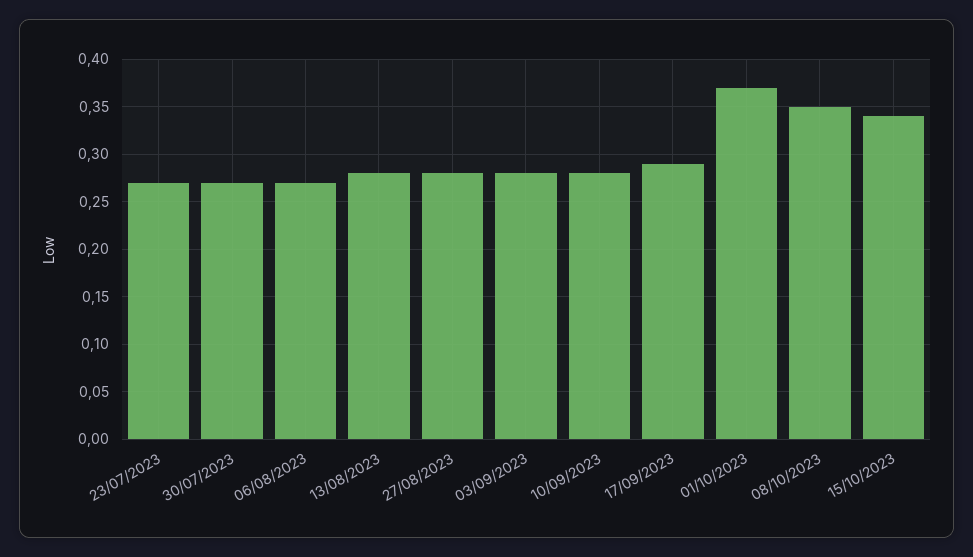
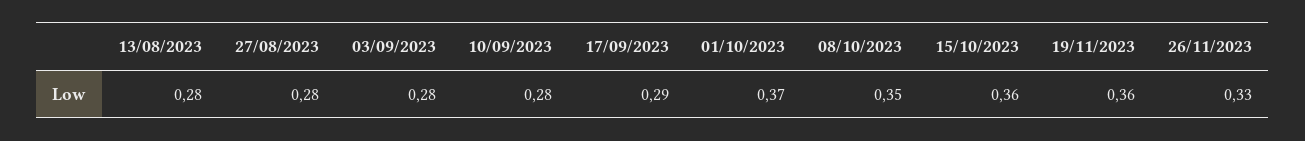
23/07/2023: 0.27 -> none
30/07/2023: 0.27 -> none
06/08/2023: 0.27 -> none
15/10/2023: 0.34 -> 0.36
19/11/2023: none -> 0.36
26/11/2023: none -> 0.33

